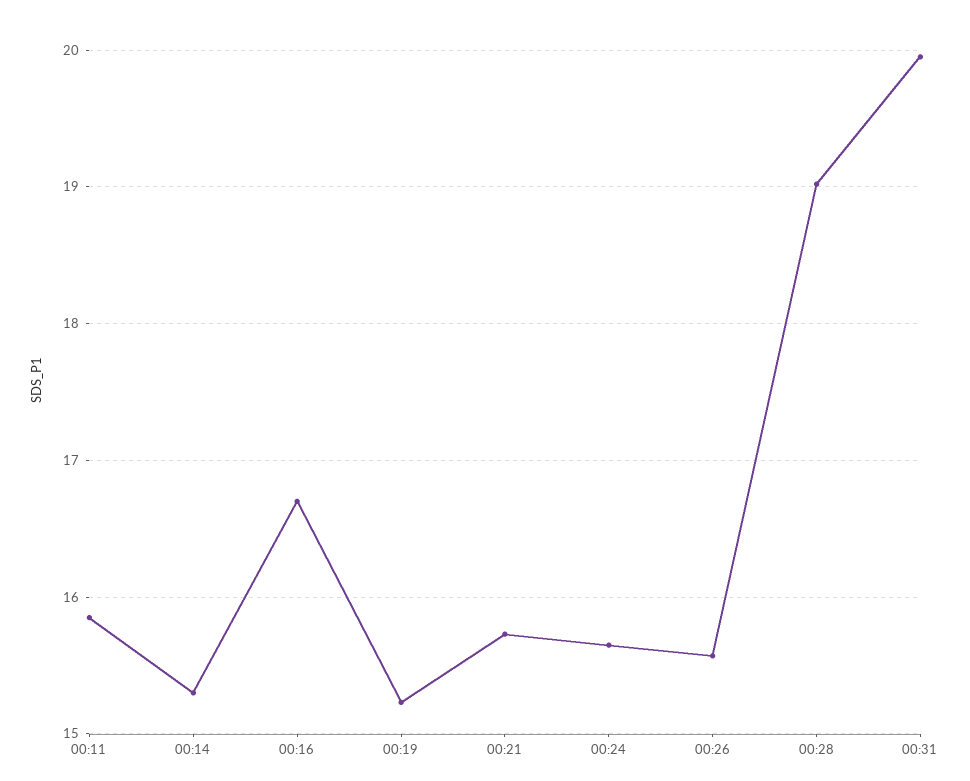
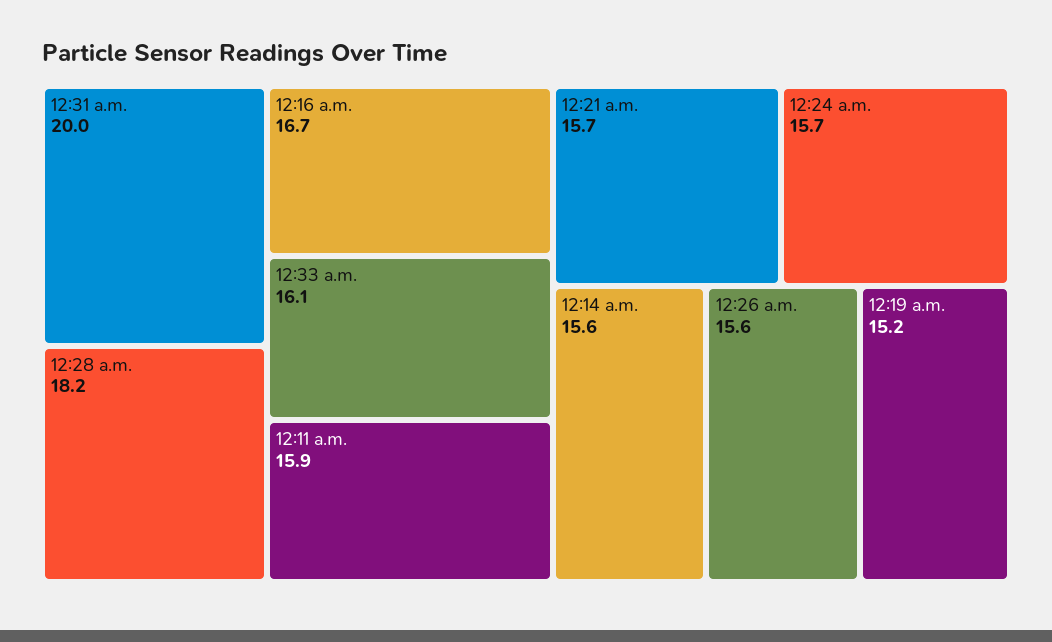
00:14: 15.3 -> 15.6
00:28: 19 -> 18.2
12:33 a.m.: none -> 16.1

